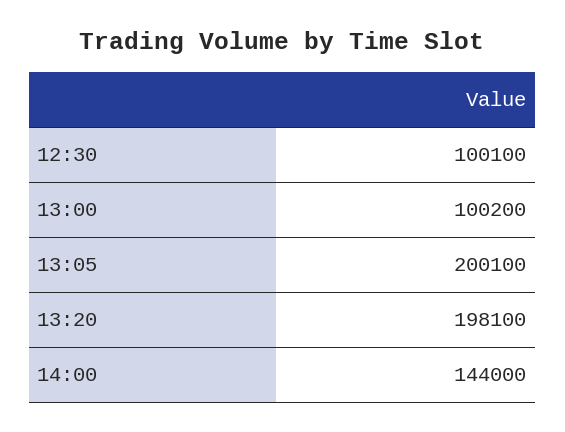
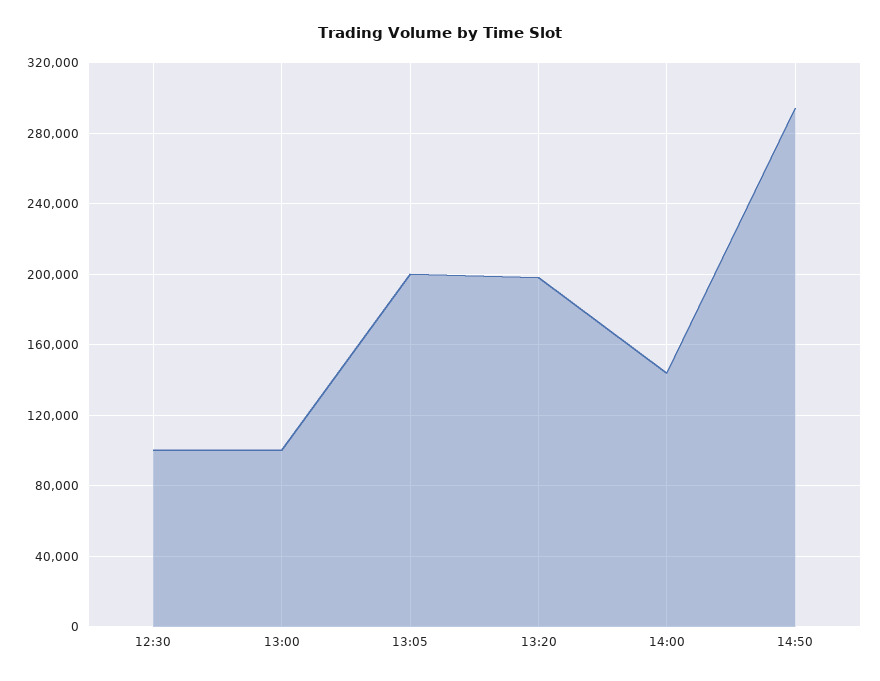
14:50: none -> 295000

